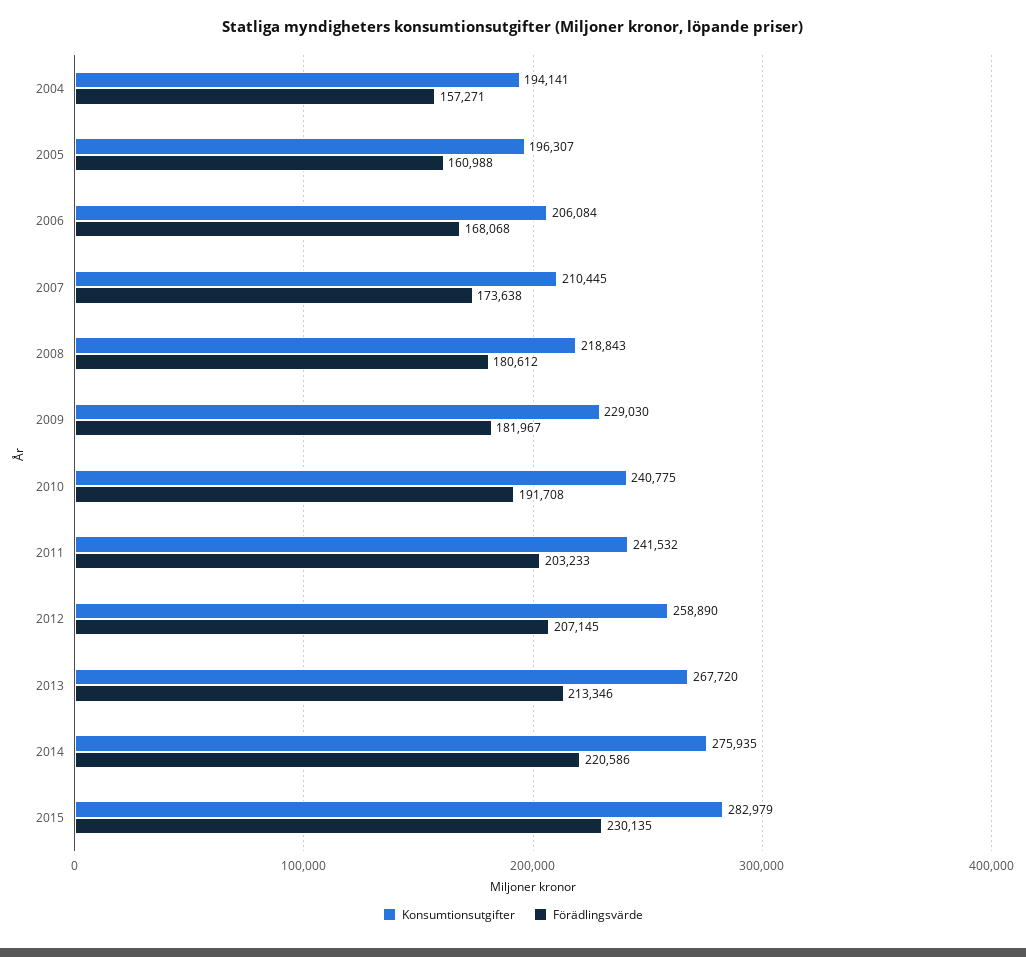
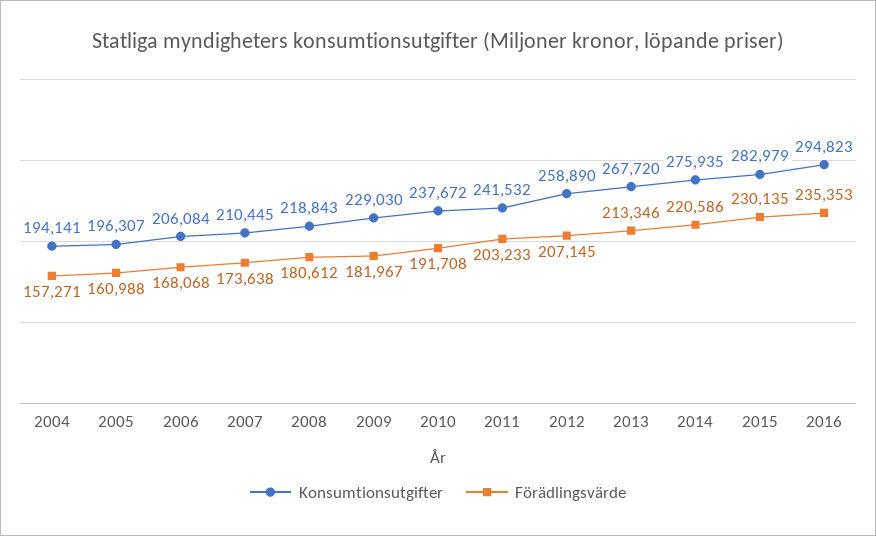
Konsumtionsutgifter, 2010: 240775 -> 237672
Konsumtionsutgifter, 2016: none -> 294823
Förädlingsvärde, 2016: none -> 235353

